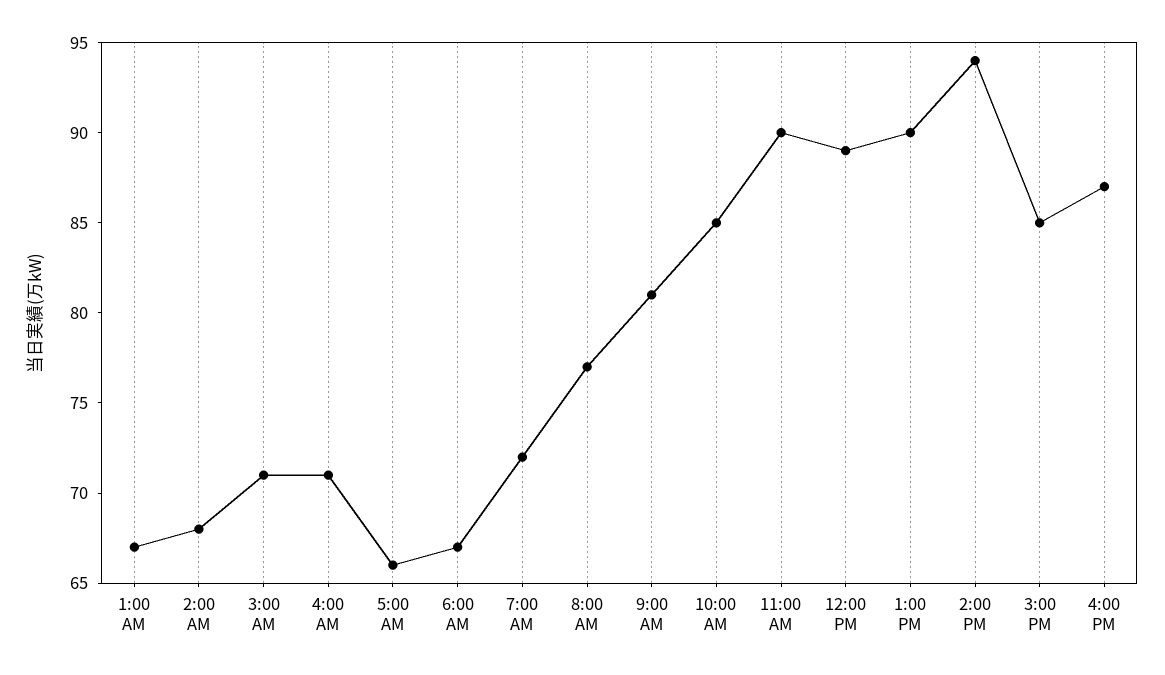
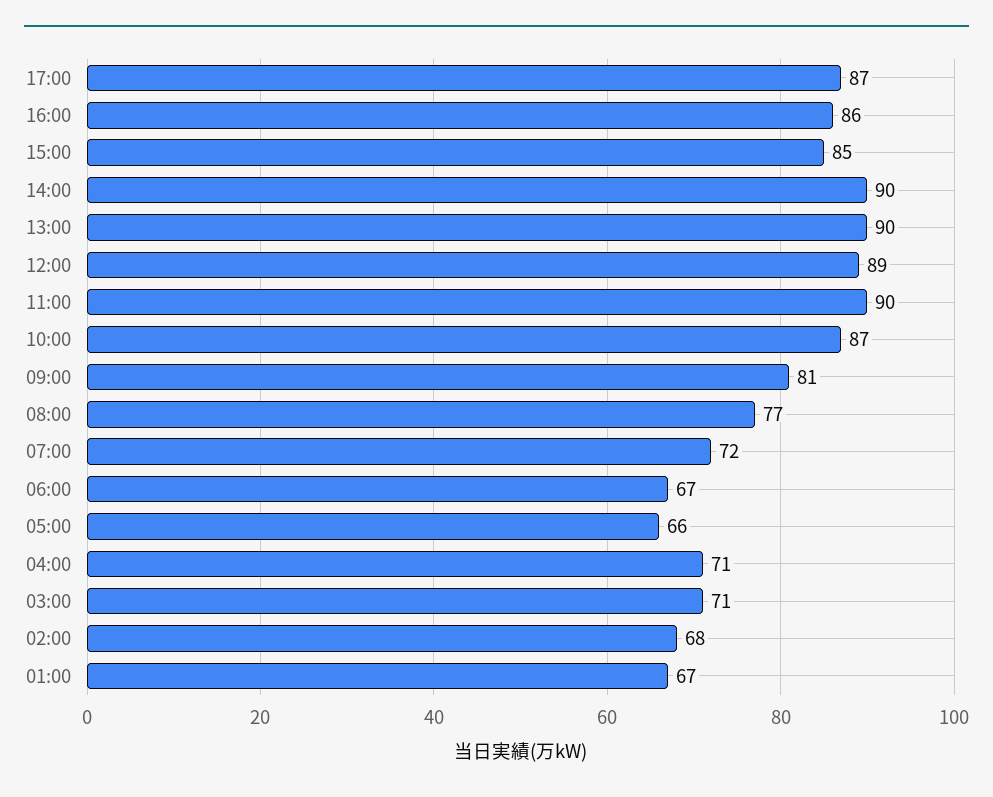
10:00 AM: 85 -> 87
2:00 PM: 94 -> 90
4:00 PM: 87 -> 86
17:00: none -> 87

